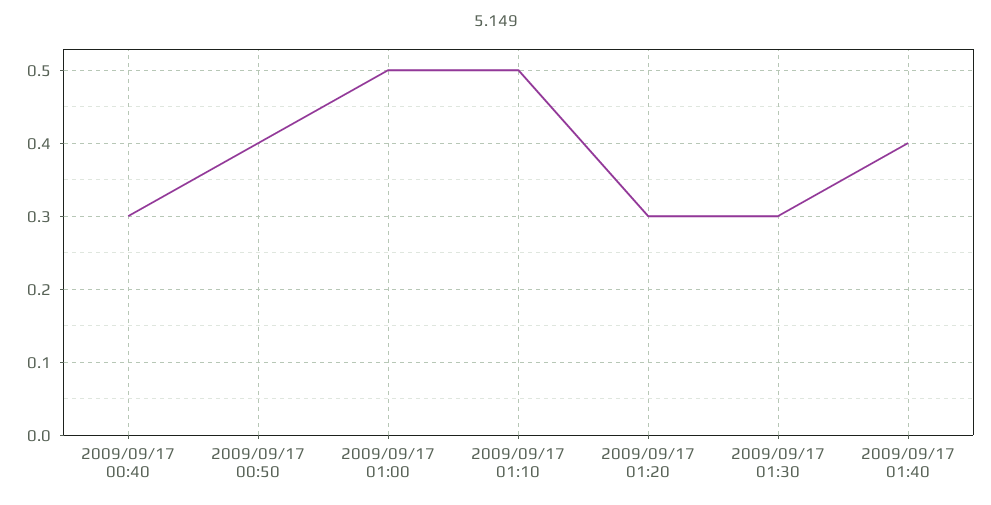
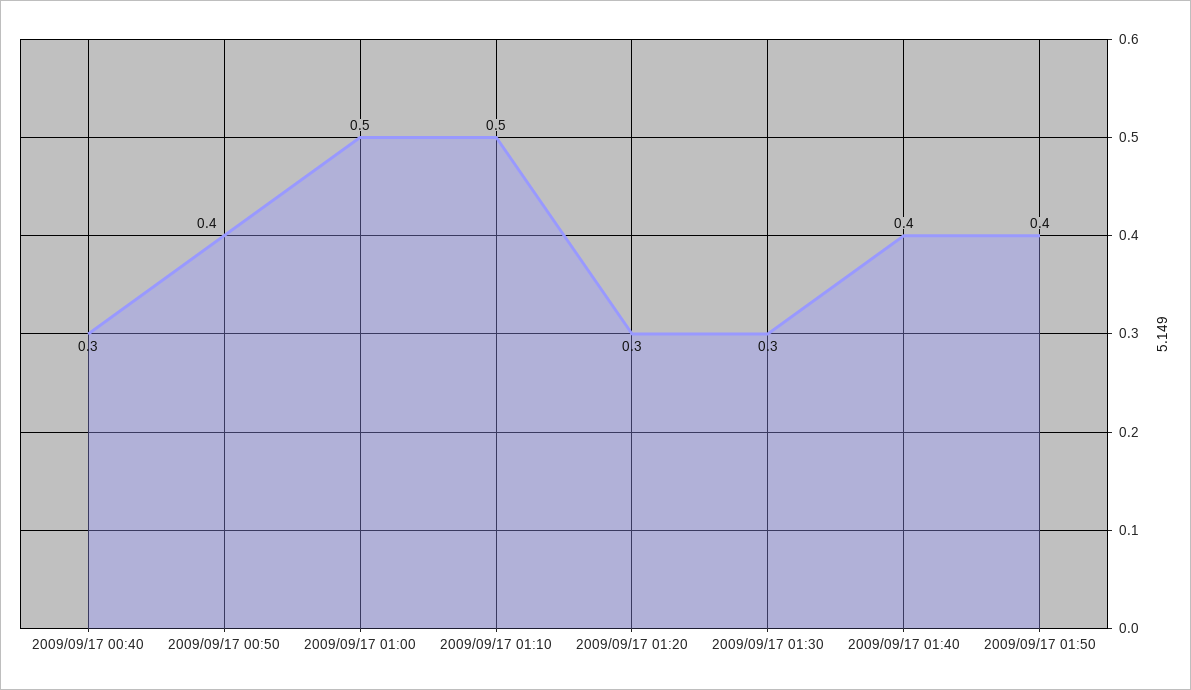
2009/09/17 01:50: none -> 0.4

